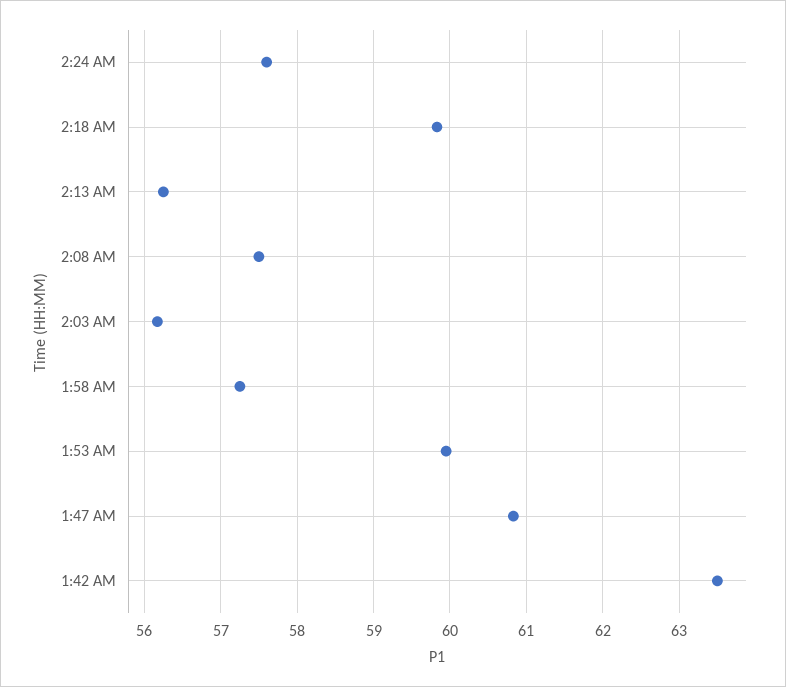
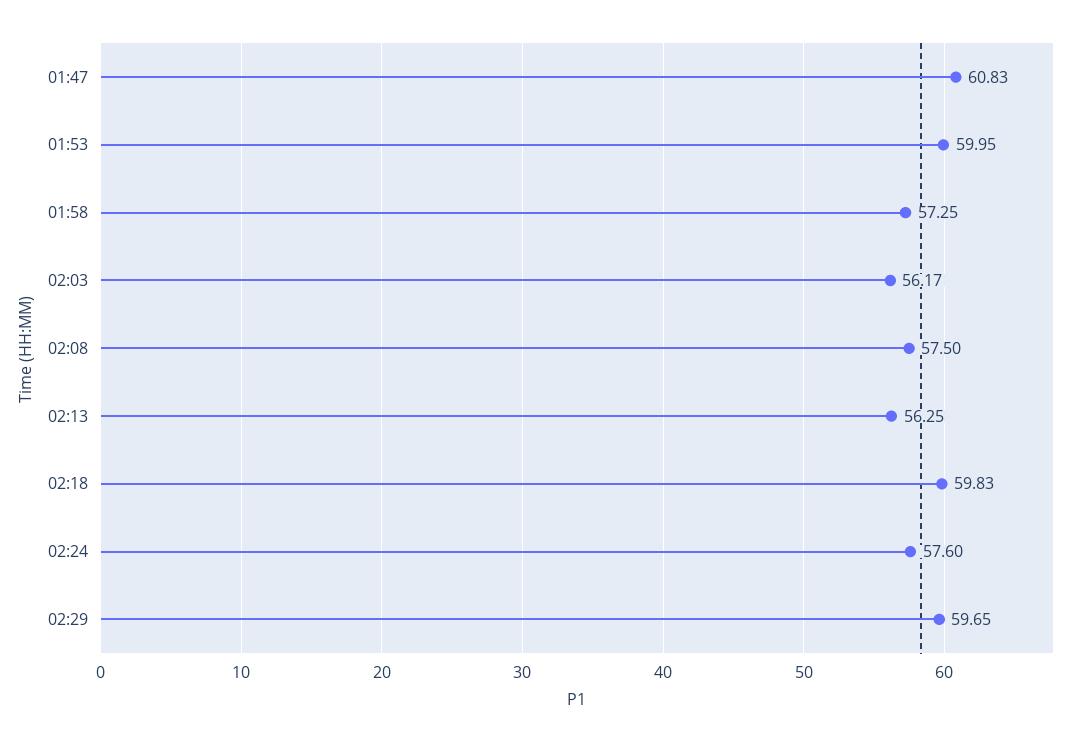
1:42 AM: 63.5 -> none
02:29: none -> 59.65

